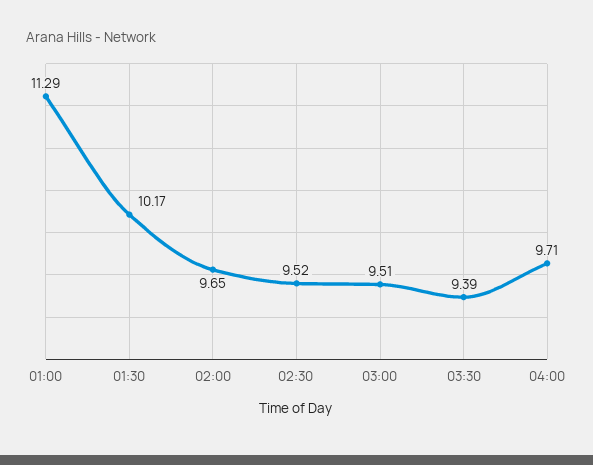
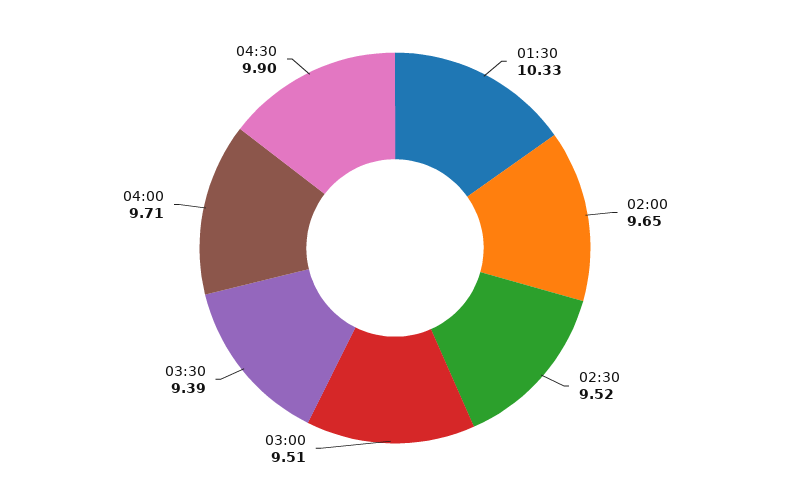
01:00: 11.29 -> none
01:30: 10.17 -> 10.33
04:30: none -> 9.9

